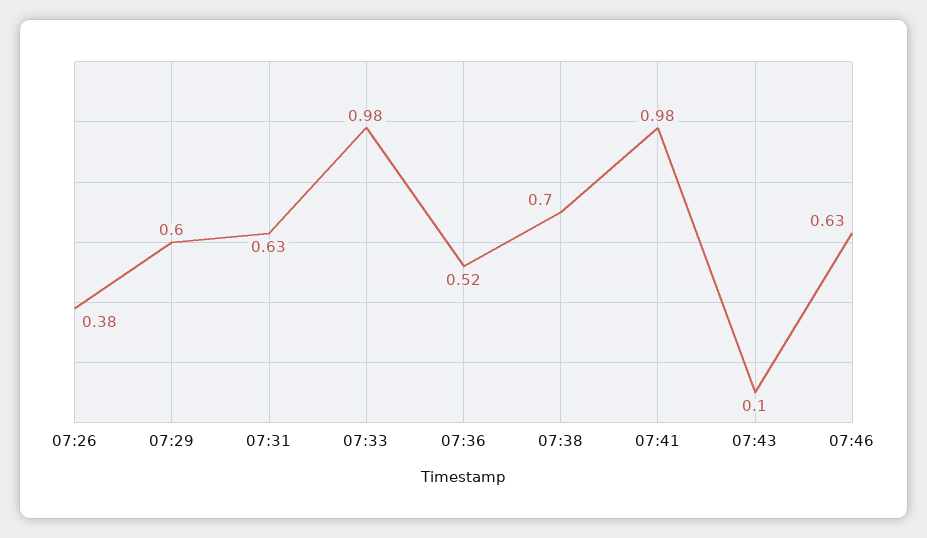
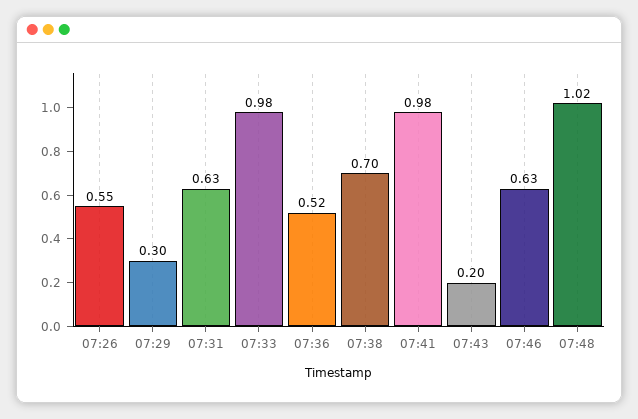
07:26: 0.38 -> 0.55
07:29: 0.6 -> 0.3
07:43: 0.1 -> 0.2
07:48: none -> 1.02

